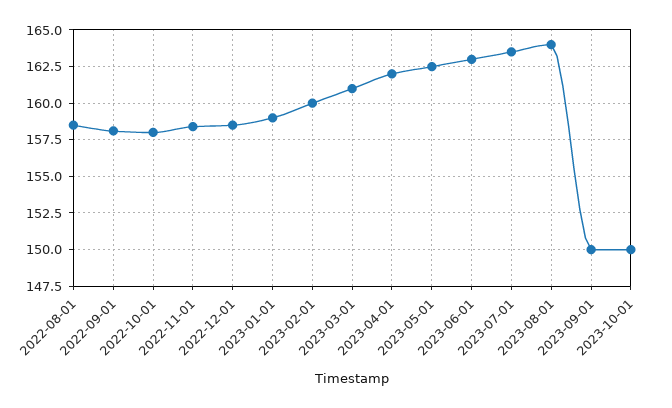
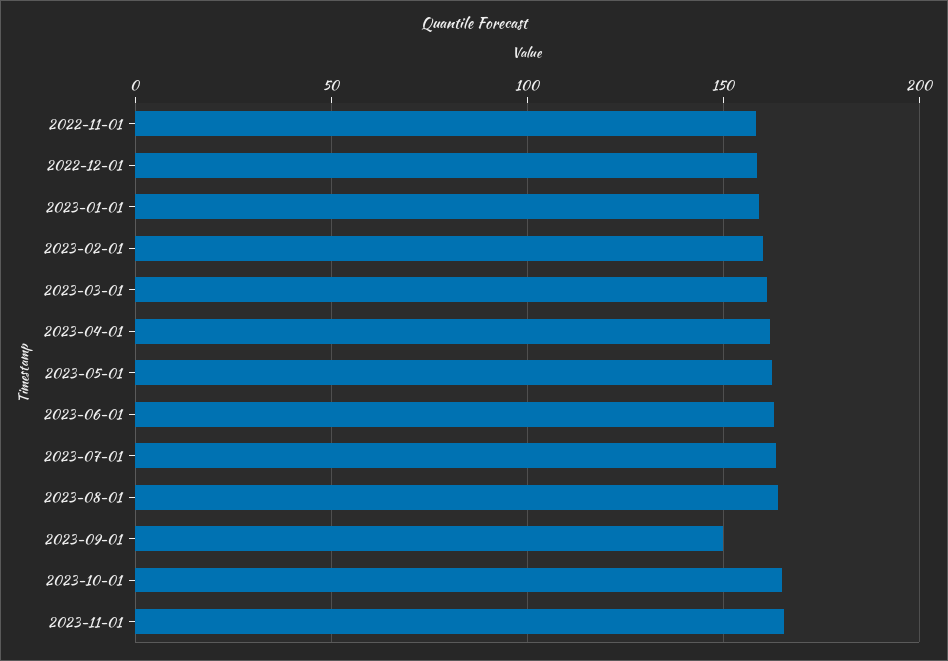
2022-08-01: 158.5 -> none
2022-09-01: 158 -> none
2022-10-01: 158 -> none
2023-10-01: 150 -> 165
2023-11-01: none -> 165

